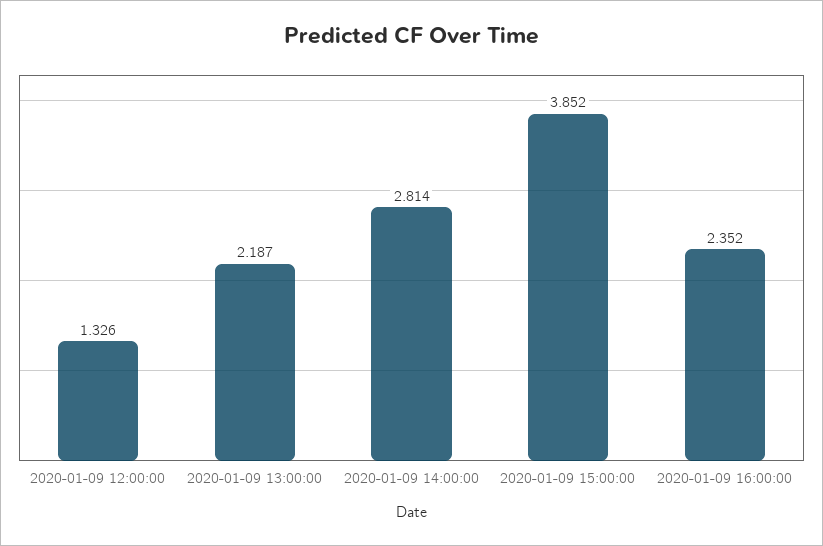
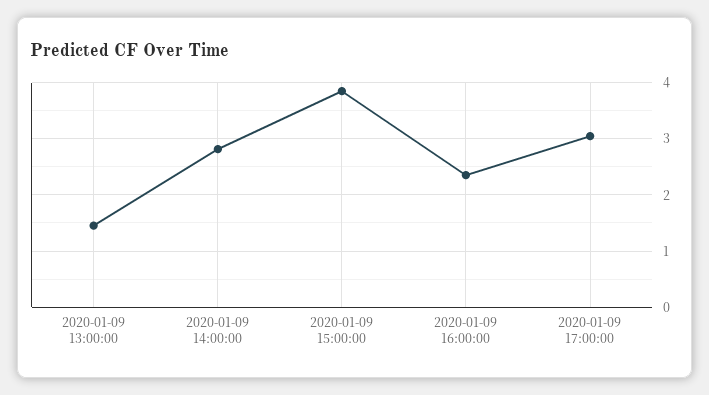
2020-01-09 12:00:00: 1.326 -> none
2020-01-09 13:00:00: 2.187 -> 1.4
2020-01-09 17:00:00: none -> 3

